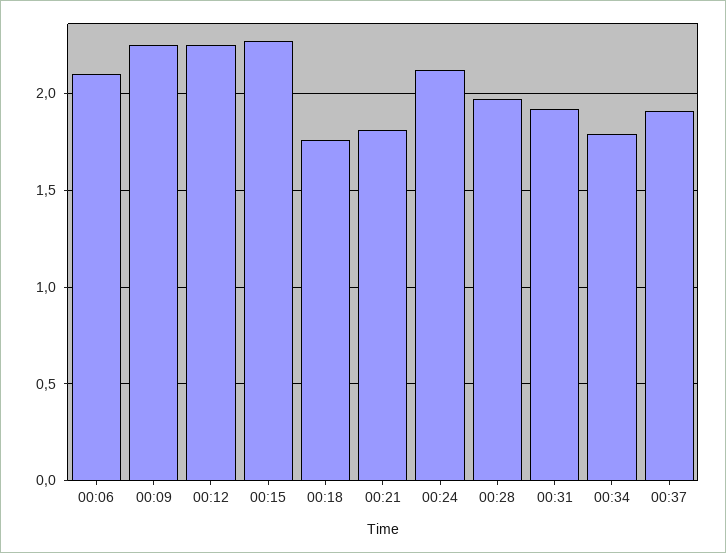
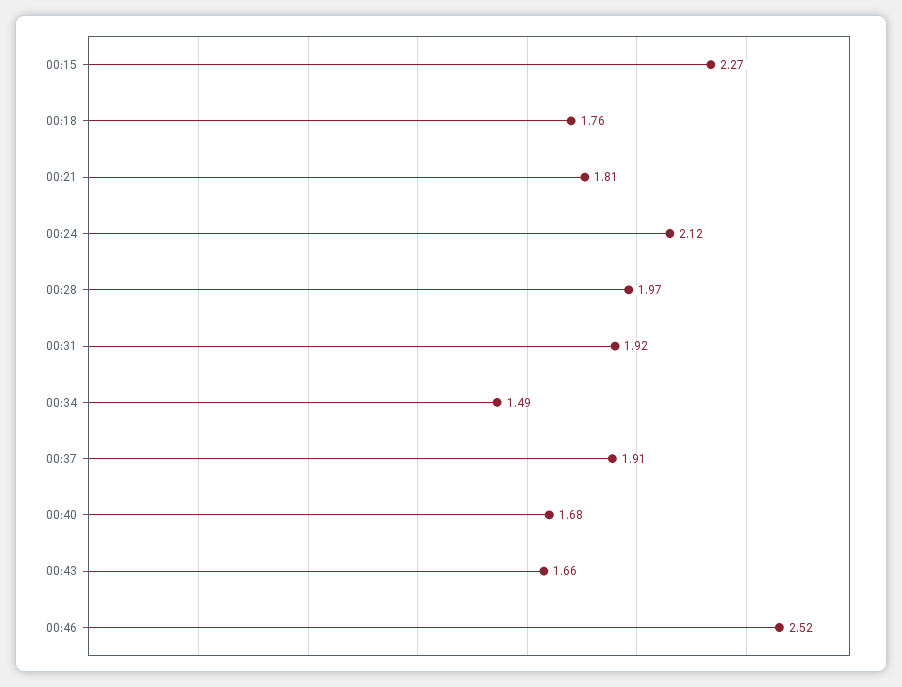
00:06: 2.1 -> none
00:09: 2.25 -> none
00:12: 2.25 -> none
00:34: 1.8 -> 1.49
00:40: none -> 1.68
00:43: none -> 1.66
00:46: none -> 2.52

